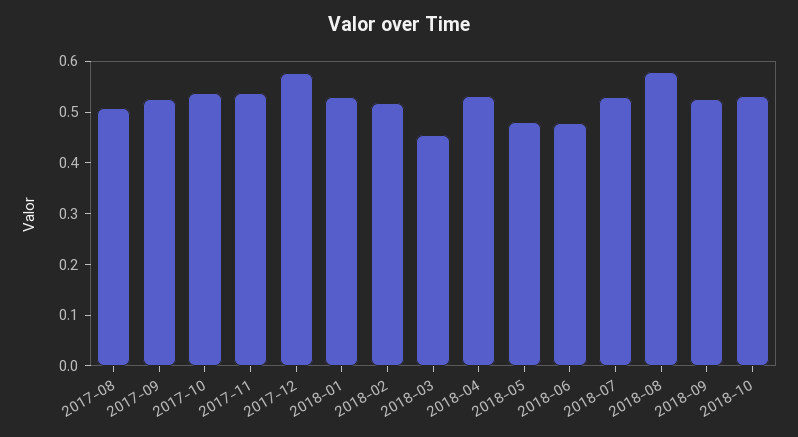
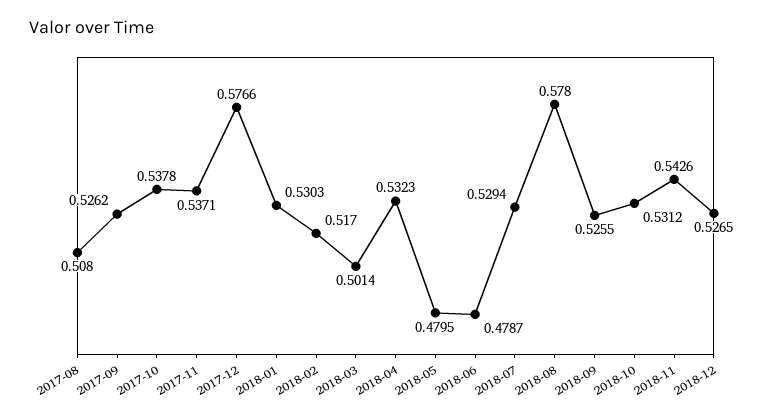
2018-03: 0.46 -> 0.5014
2018-11: none -> 0.5426
2018-12: none -> 0.5265

